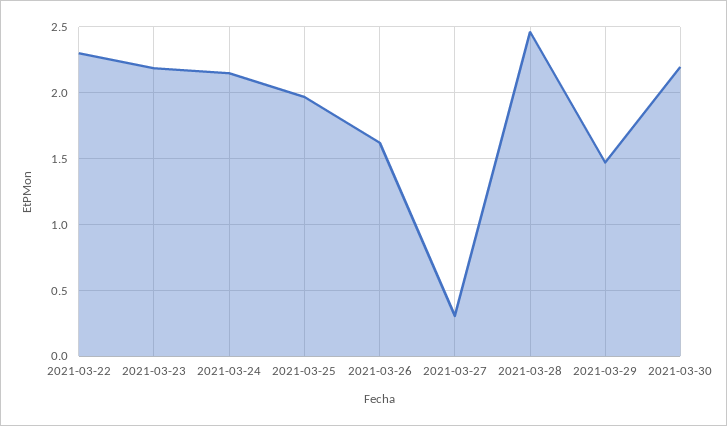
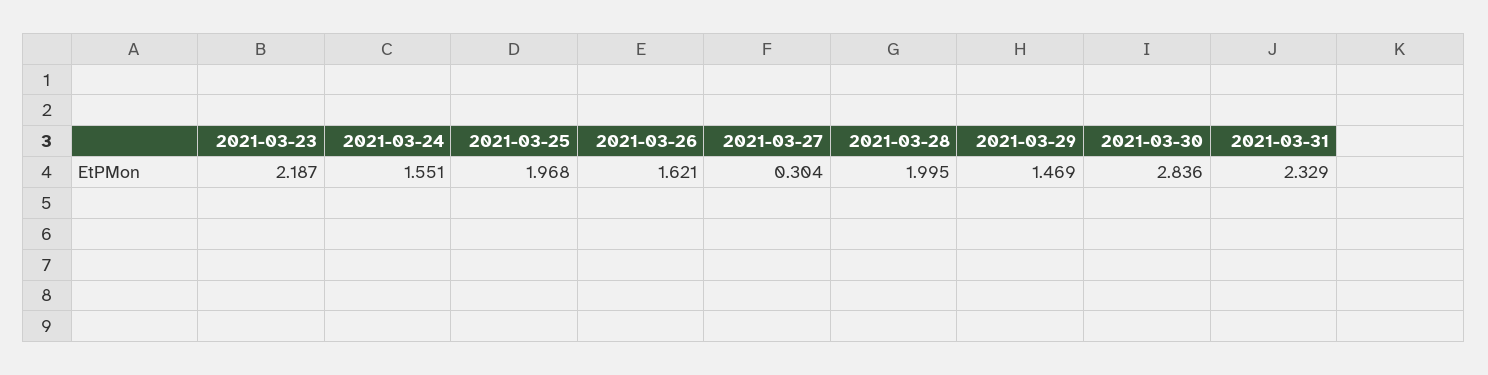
2021-03-22: 2.3 -> none
2021-03-24: 2.15 -> 1.551
2021-03-28: 2.45 -> 1.995
2021-03-30: 2.2 -> 2.836
2021-03-31: none -> 2.329

